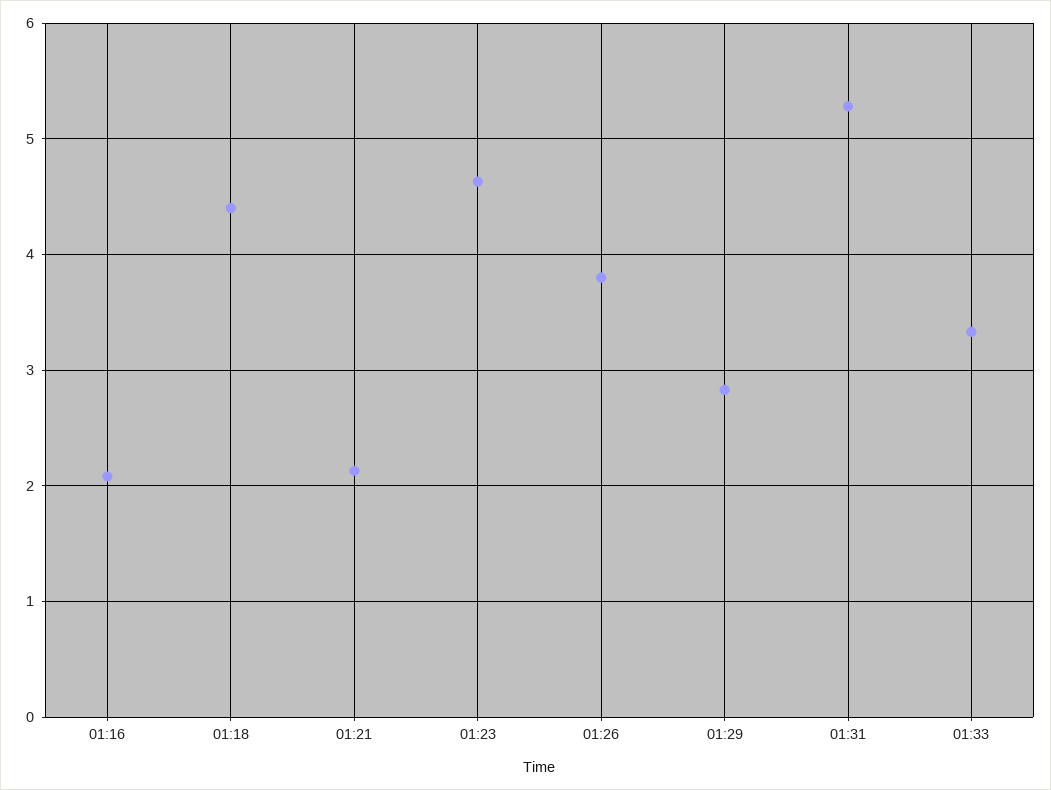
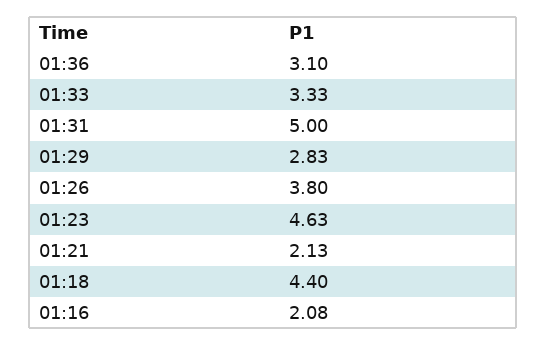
01:31: 5.3 -> 5
01:36: none -> 3.1

